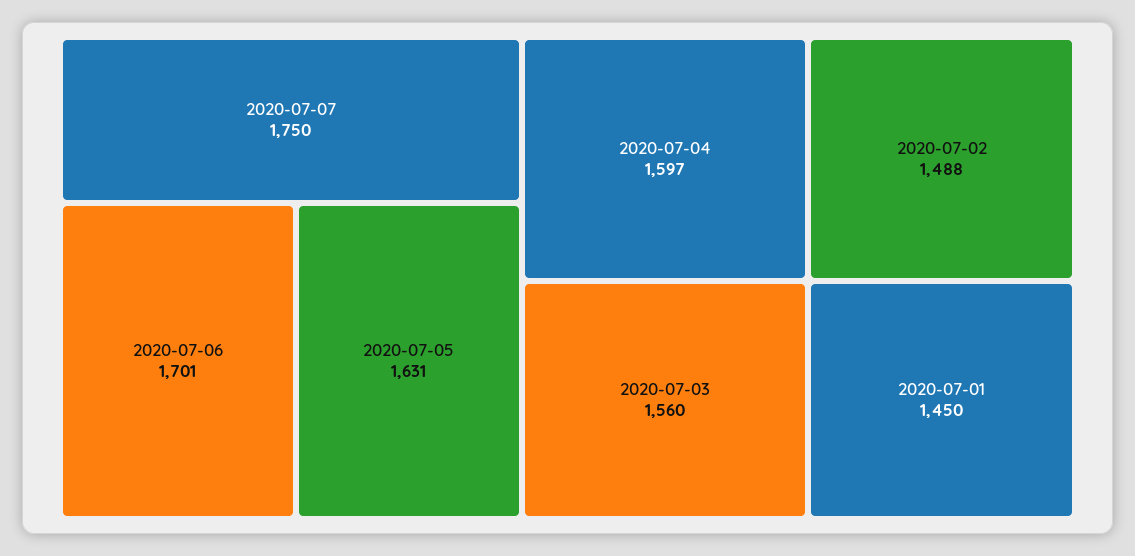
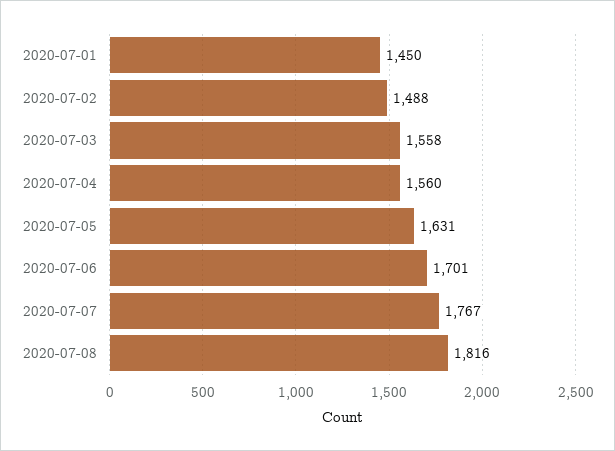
2020-07-07: 1750 -> 1767
2020-07-04: 1597 -> 1560
2020-07-03: 1560 -> 1558
2020-07-08: none -> 1816

